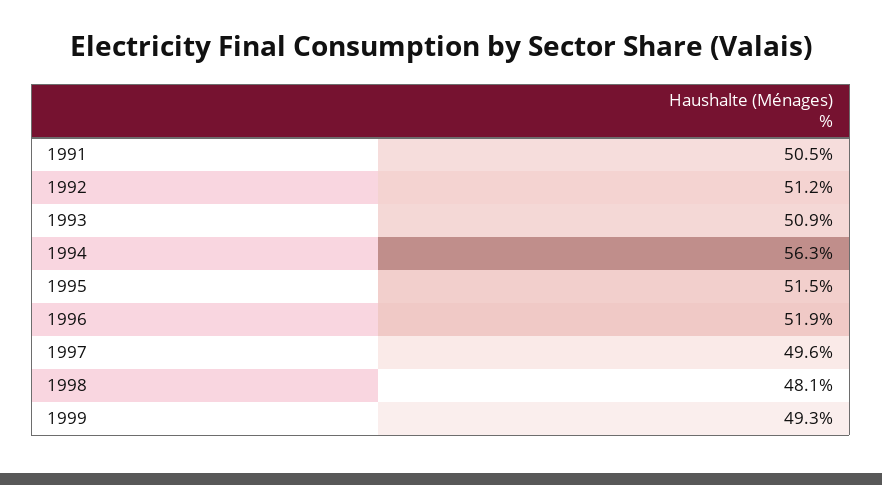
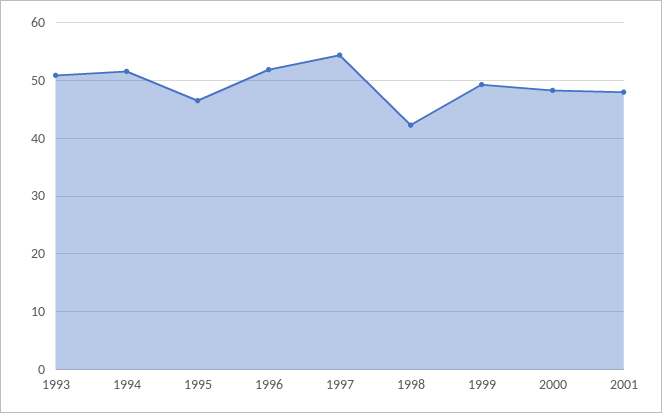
1991: 50.5 -> none
1992: 51.2 -> none
1994: 56.3 -> 52
1995: 51.5 -> 46
1997: 49.6 -> 54
1998: 48.1 -> 42
2000: none -> 48
2001: none -> 48

